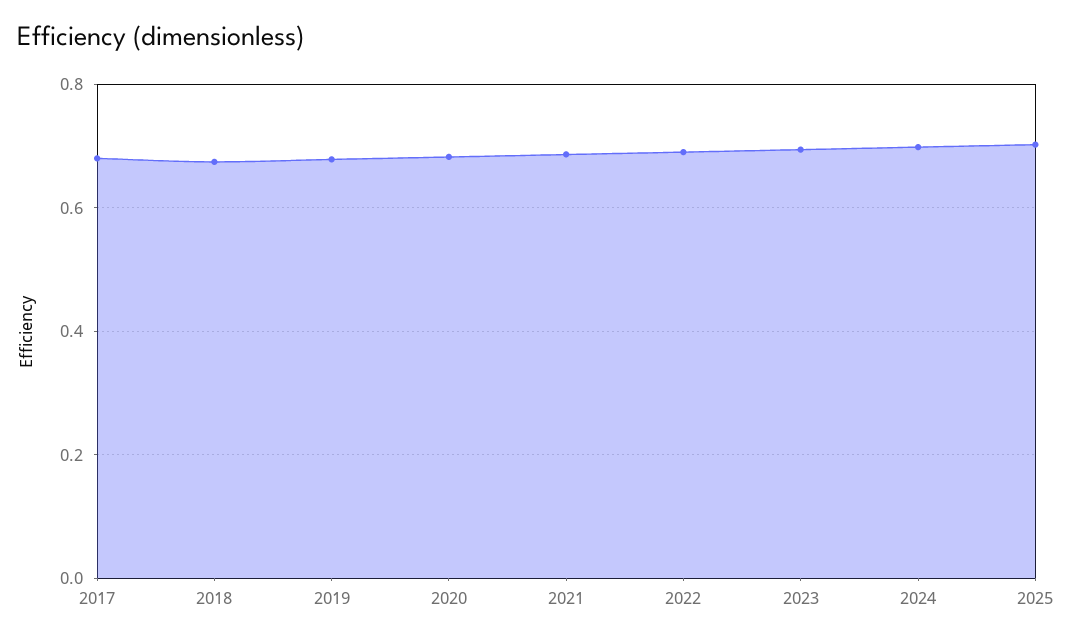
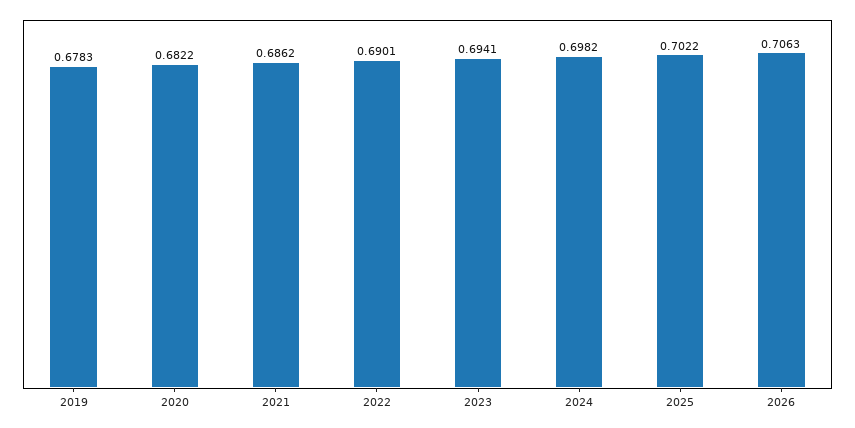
2017: 0.68 -> none
2018: 0.68 -> none
2026: none -> 0.7063

